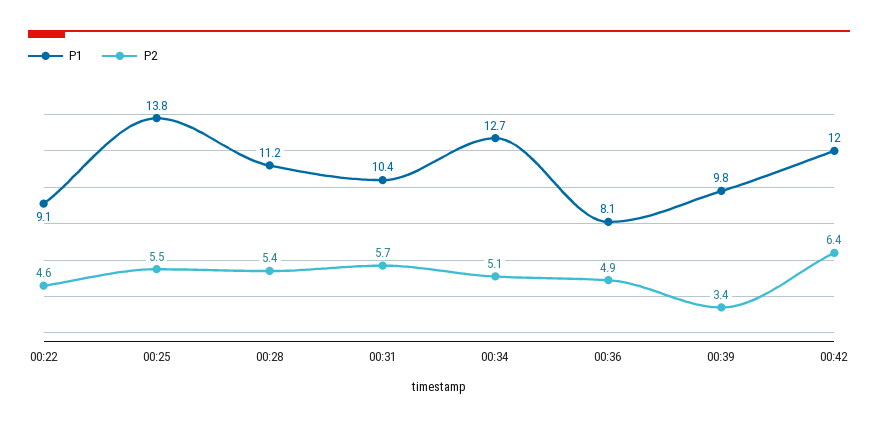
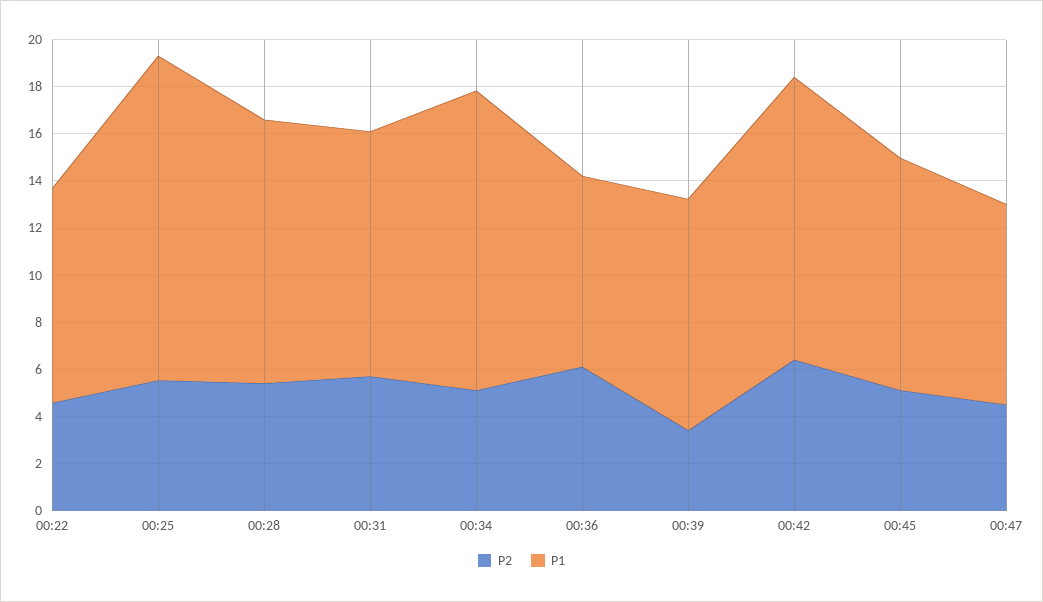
P2, 00:36: 4.9 -> 6
P2, 00:45: none -> 5
P1, 00:45: none -> 10
P2, 00:47: none -> 4.5
P1, 00:47: none -> 8.5

